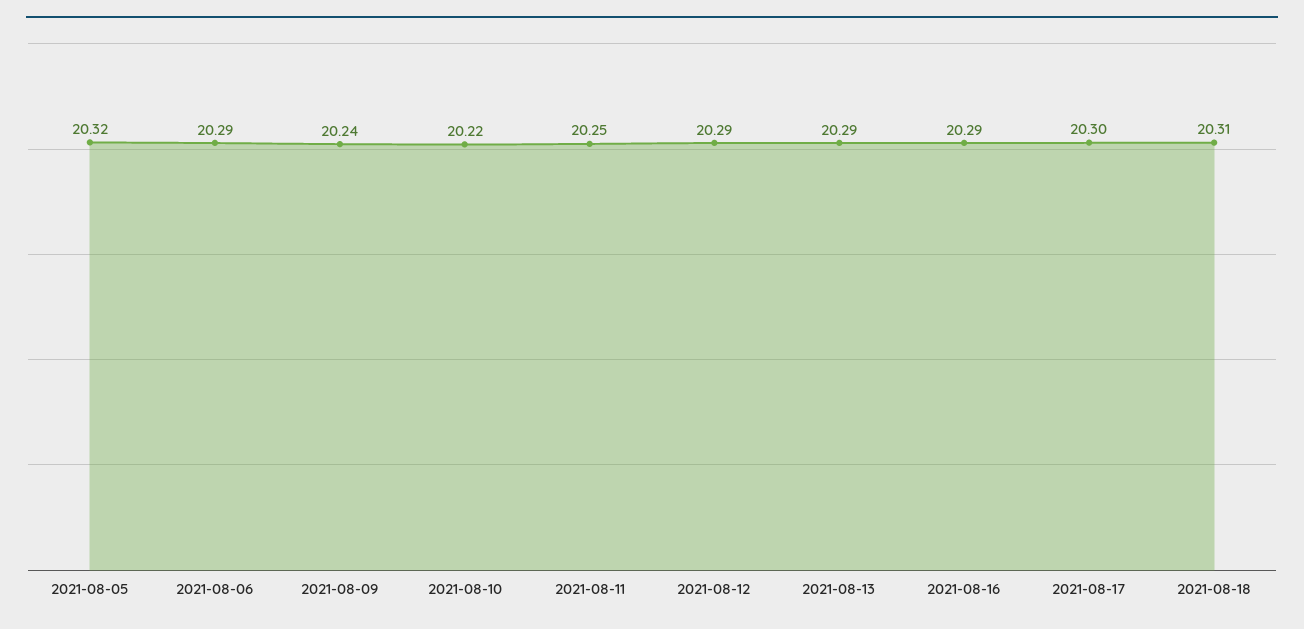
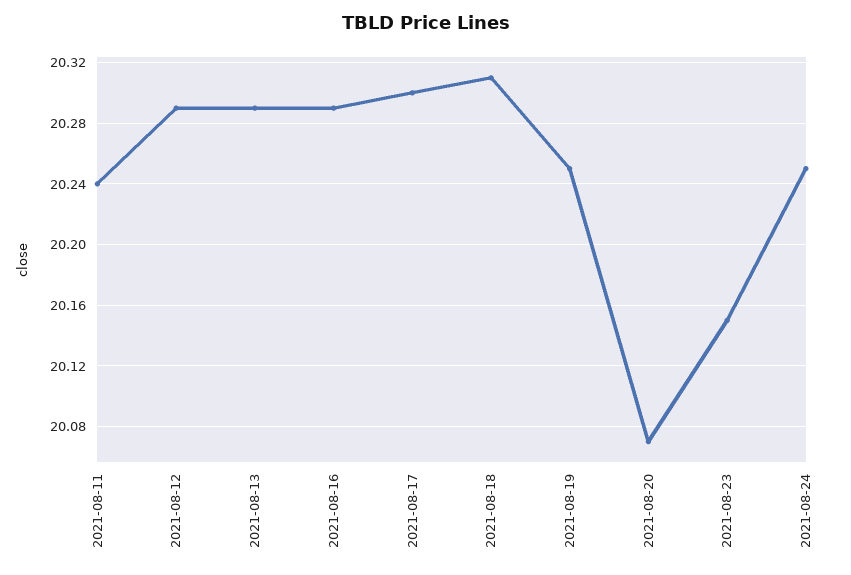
2021-08-05: 20.32 -> none
2021-08-06: 20.29 -> none
2021-08-09: 20.24 -> none
2021-08-10: 20.22 -> none
2021-08-11: 20.25 -> 20.24
2021-08-19: none -> 20.25
2021-08-20: none -> 20.07
2021-08-23: none -> 20.15
2021-08-24: none -> 20.25

